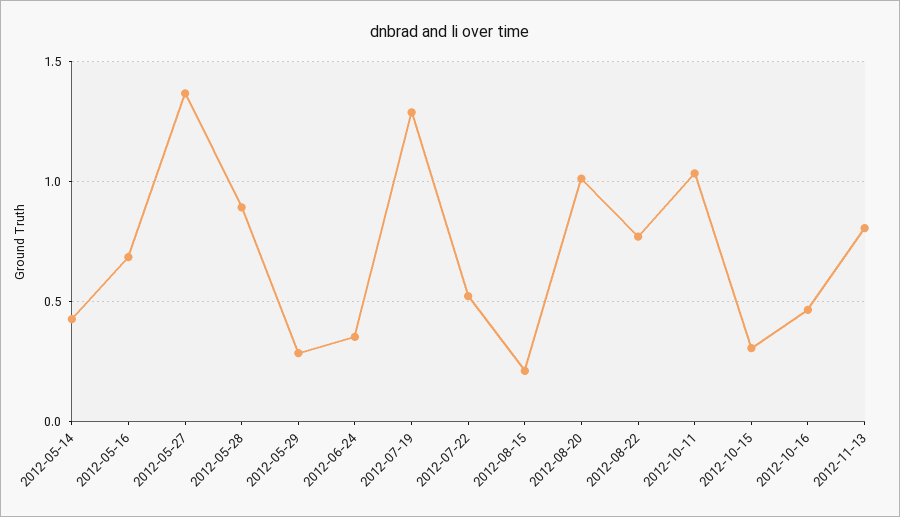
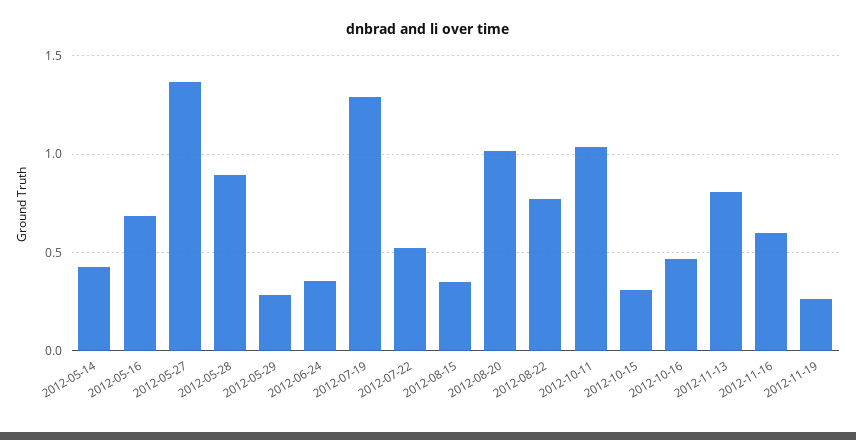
2012-08-15: 0.2 -> 0.35
2012-11-16: none -> 0.6
2012-11-19: none -> 0.25

